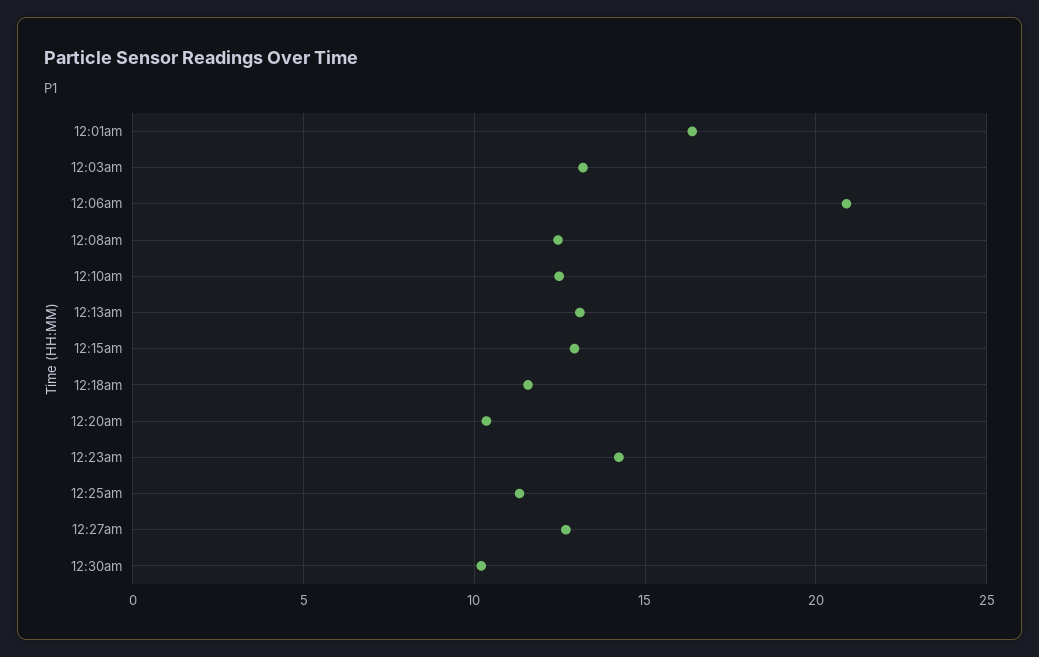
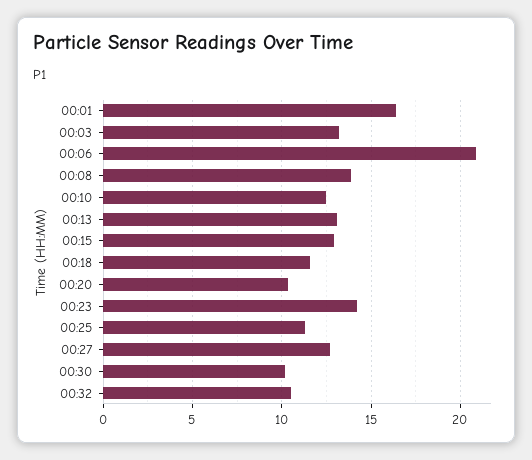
12:08am: 12.5 -> 14
00:32: none -> 10.5

